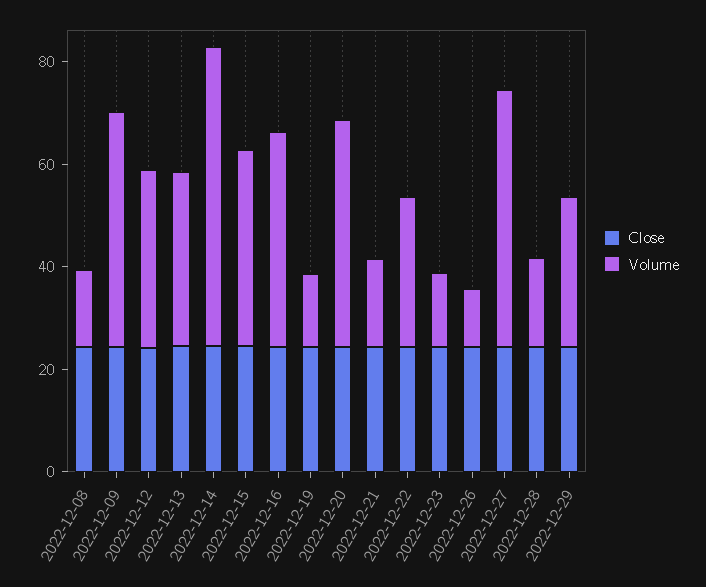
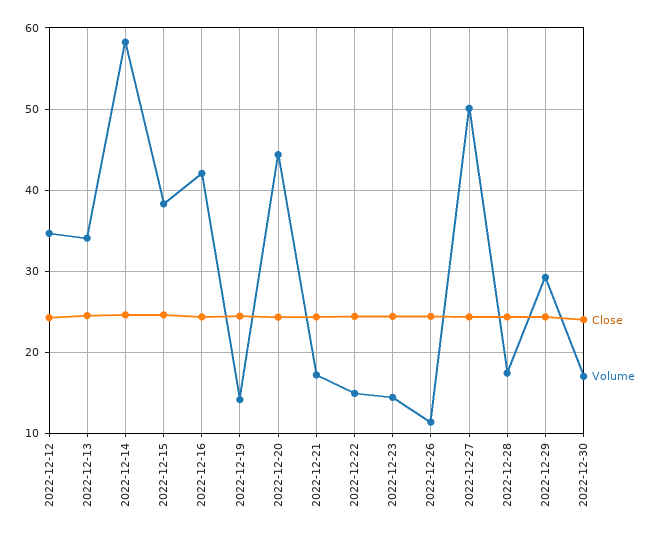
Close, 2022-12-08: 25 -> none
Volume, 2022-12-08: 15 -> none
Close, 2022-12-09: 25 -> none
Volume, 2022-12-09: 45 -> none
Volume, 2022-12-22: 30 -> 15
Close, 2022-12-30: none -> 24
Volume, 2022-12-30: none -> 17

